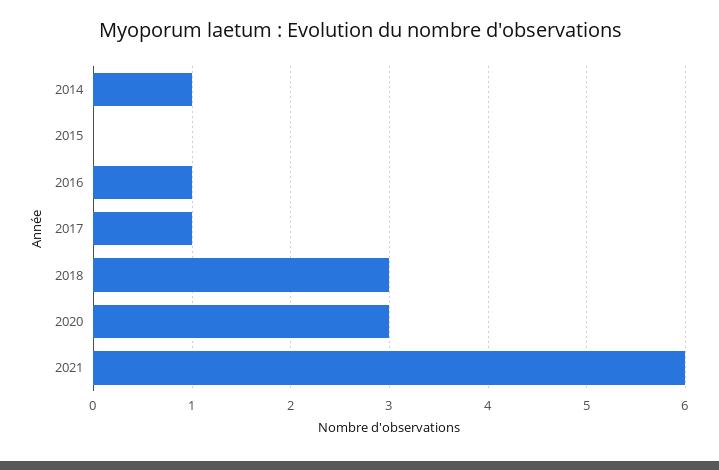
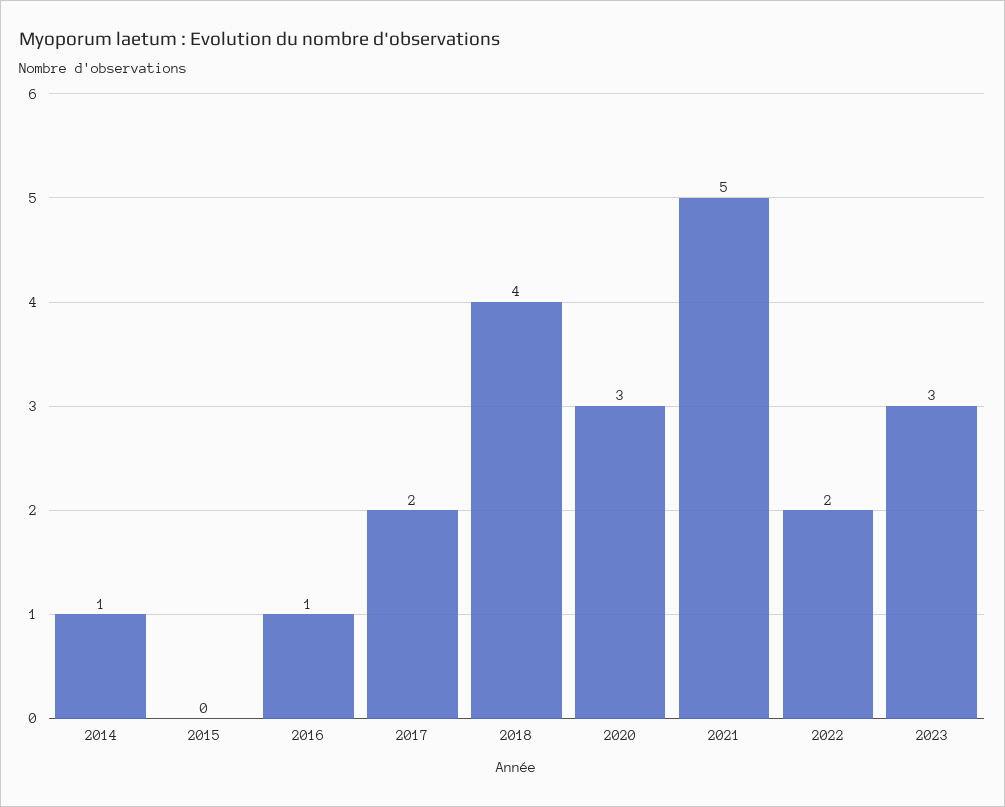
2017: 1 -> 2
2018: 3 -> 4
2021: 6 -> 5
2022: none -> 2
2023: none -> 3

